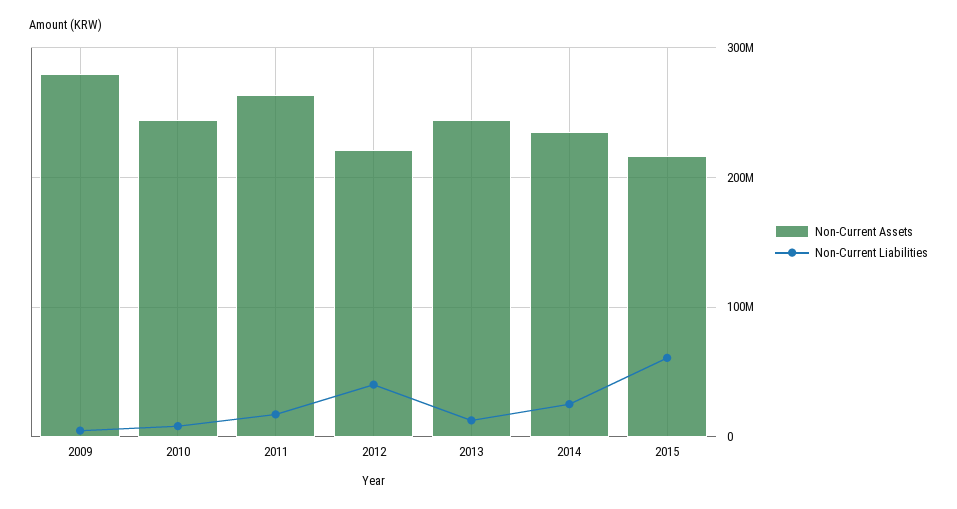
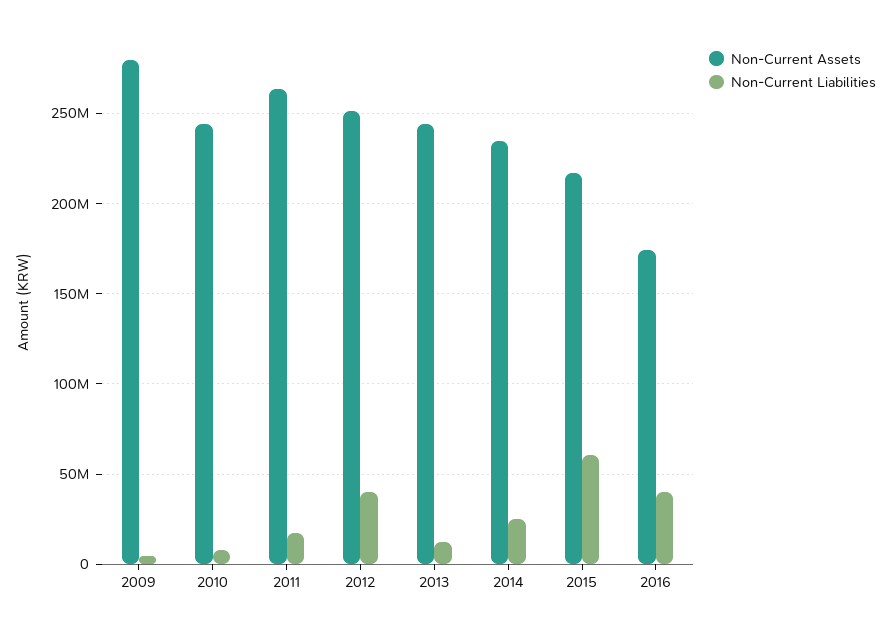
Non-Current Assets, 2012: 220000000 -> 250000000
Non-Current Assets, 2016: none -> 175000000
Non-Current Liabilities, 2016: none -> 40000000

